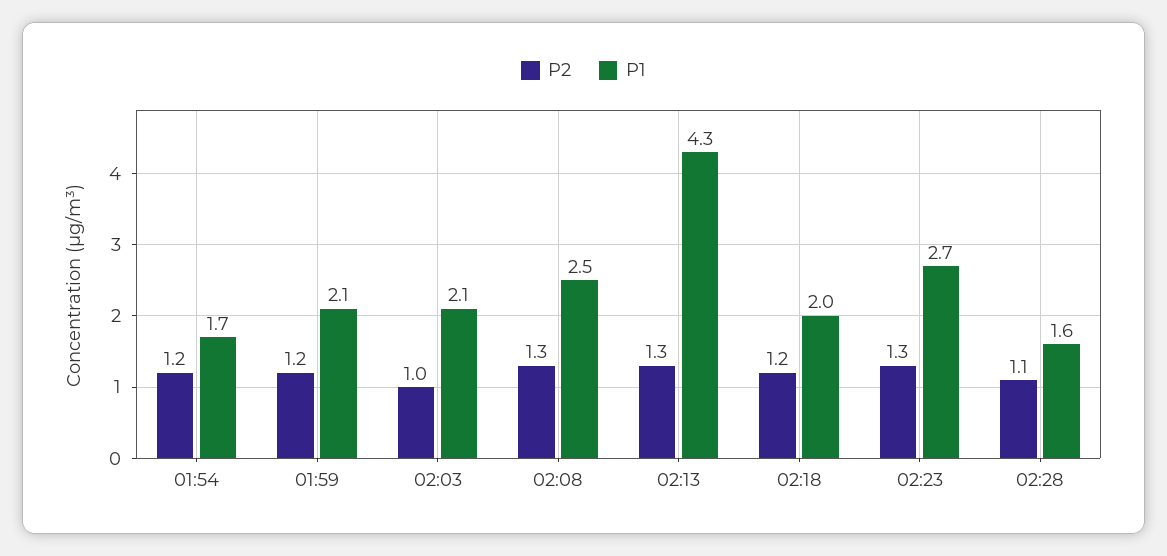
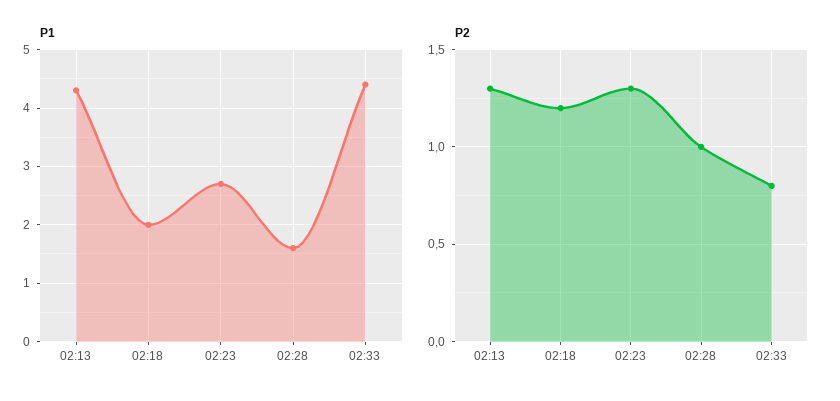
P2, 01:54: 1.2 -> none
P1, 01:54: 1.7 -> none
P2, 01:59: 1.2 -> none
P1, 01:59: 2.1 -> none
P2, 02:03: 1 -> none
P1, 02:03: 2.1 -> none
P2, 02:08: 1.3 -> none
P1, 02:08: 2.5 -> none
P2, 02:28: 1.1 -> 1
P1, 02:33: none -> 4.5
P2, 02:33: none -> 0.8

